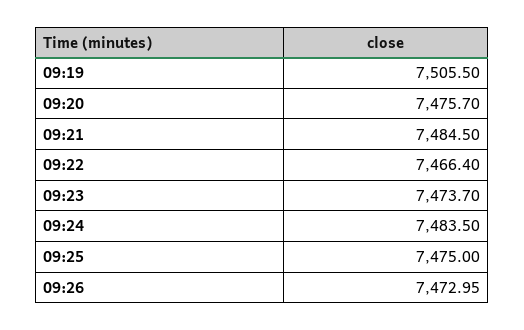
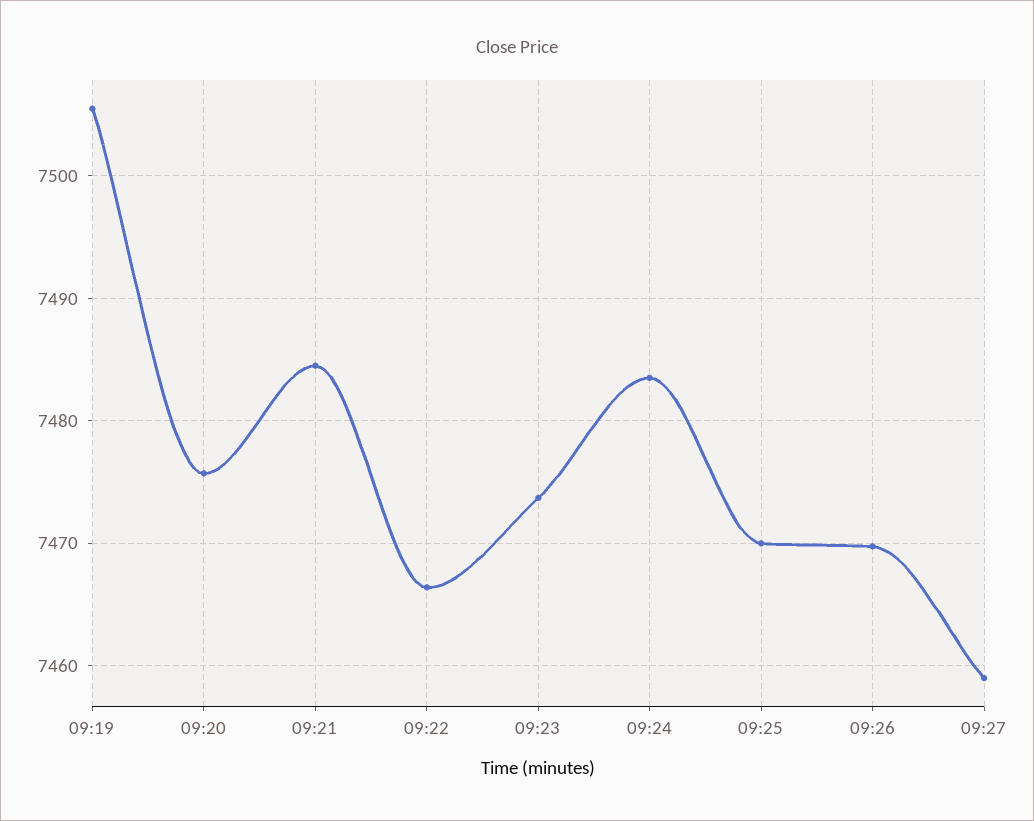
09:25: 7475 -> 7470
09:26: 7472.95 -> 7470
09:27: none -> 7459

